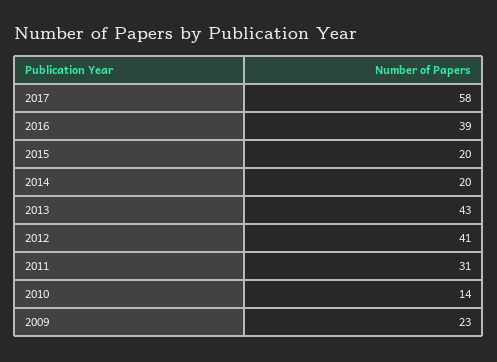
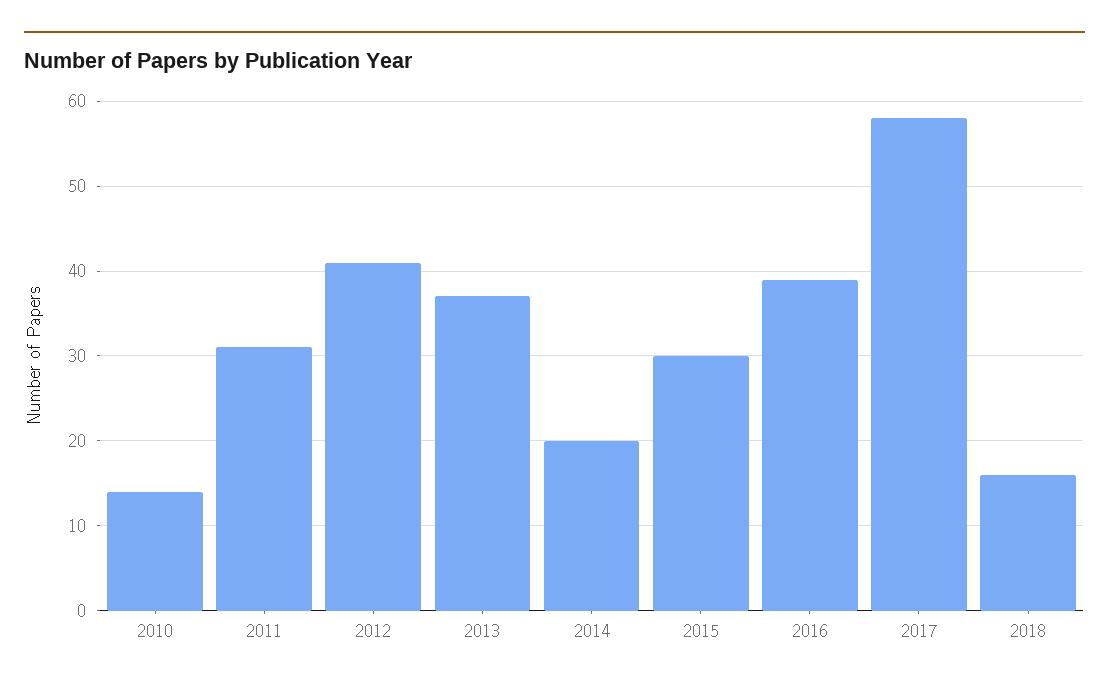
2015: 20 -> 30
2013: 43 -> 37
2009: 23 -> none
2018: none -> 16

